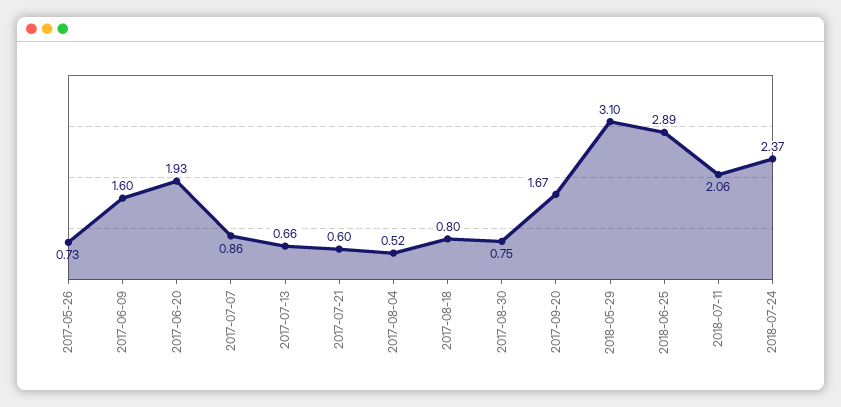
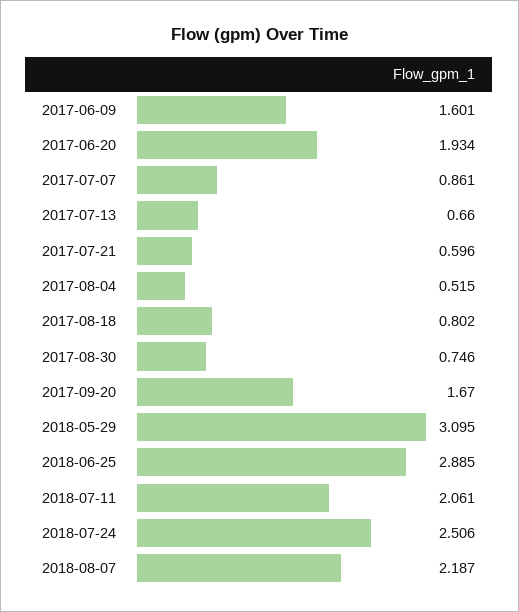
2017-05-26: 0.73 -> none
2018-07-24: 2.37 -> 2.506
2018-08-07: none -> 2.187

